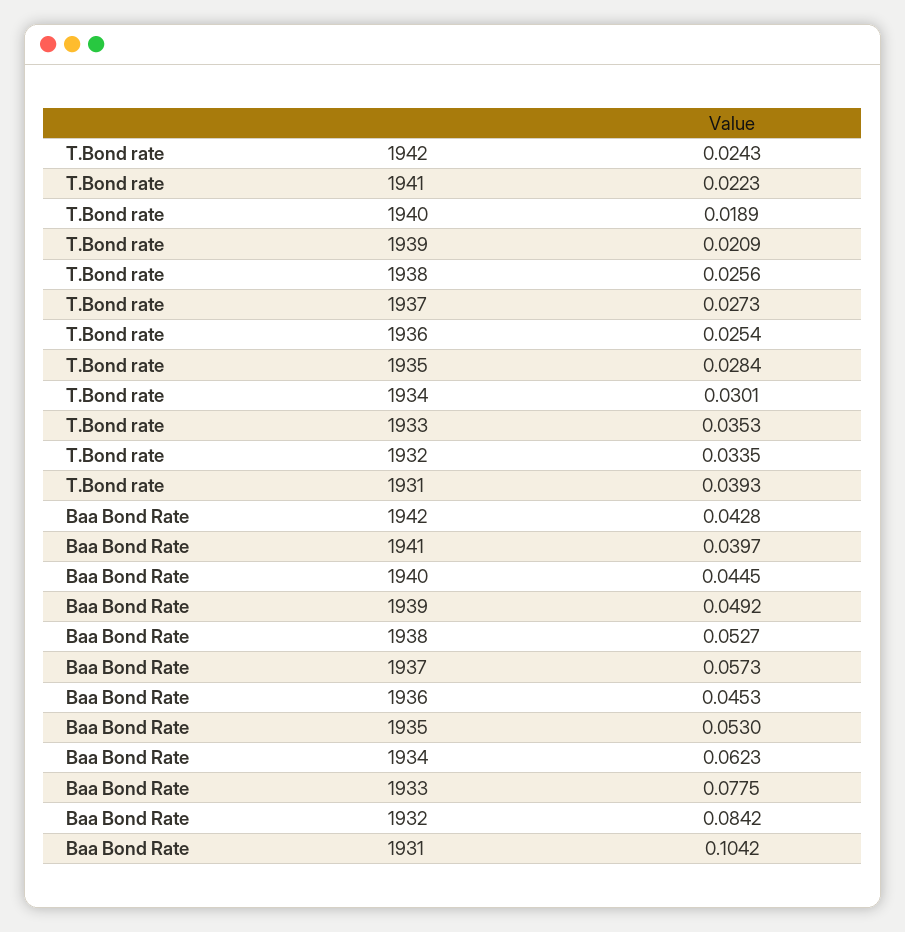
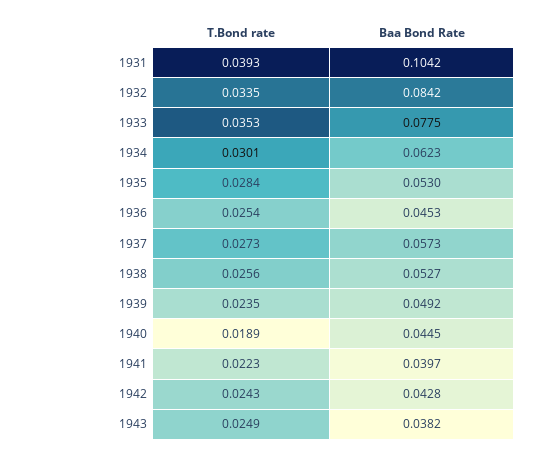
T.Bond rate, 1939: 0.0209 -> 0.0235
T.Bond rate, 1943: none -> 0.0249
Baa Bond Rate, 1943: none -> 0.0382

